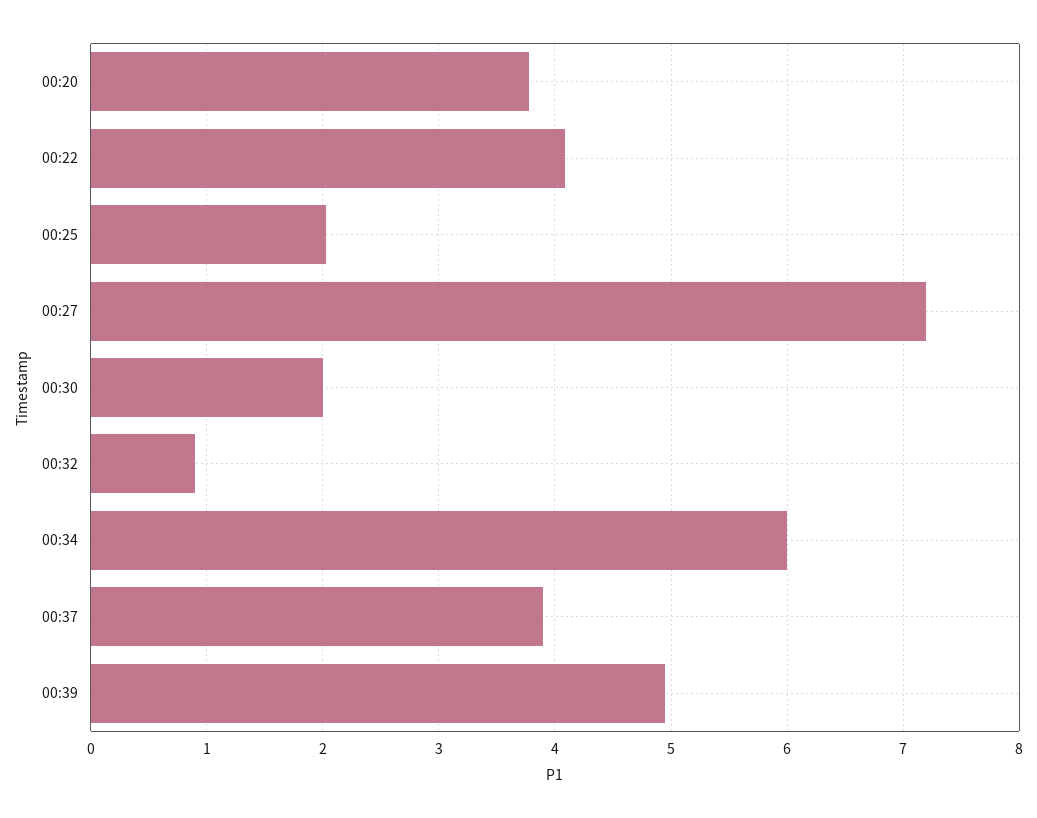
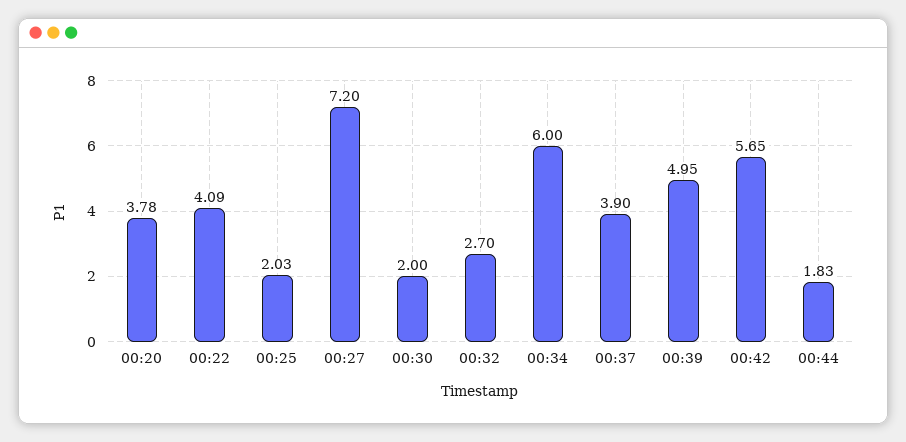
00:32: 0.9 -> 2.7
00:42: none -> 5.65
00:44: none -> 1.83

